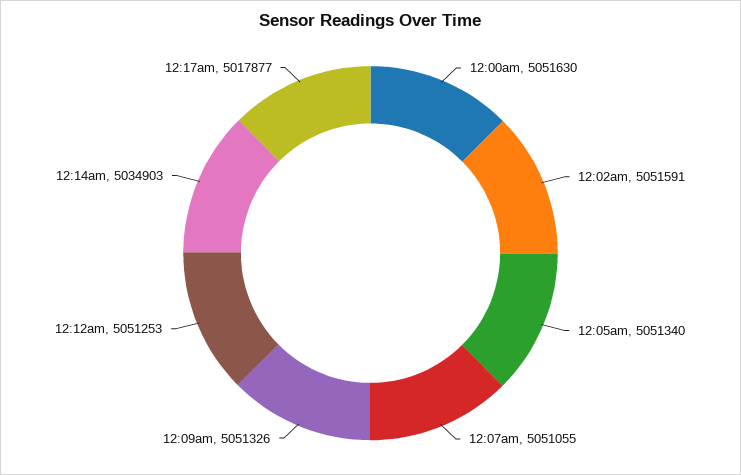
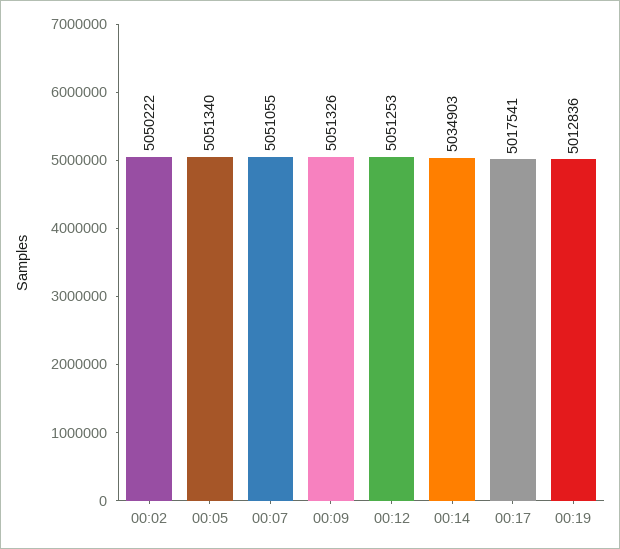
12:00am: 5051630 -> none
12:02am: 5051591 -> 5050222
12:17am: 5017877 -> 5017541
00:19: none -> 5012836

